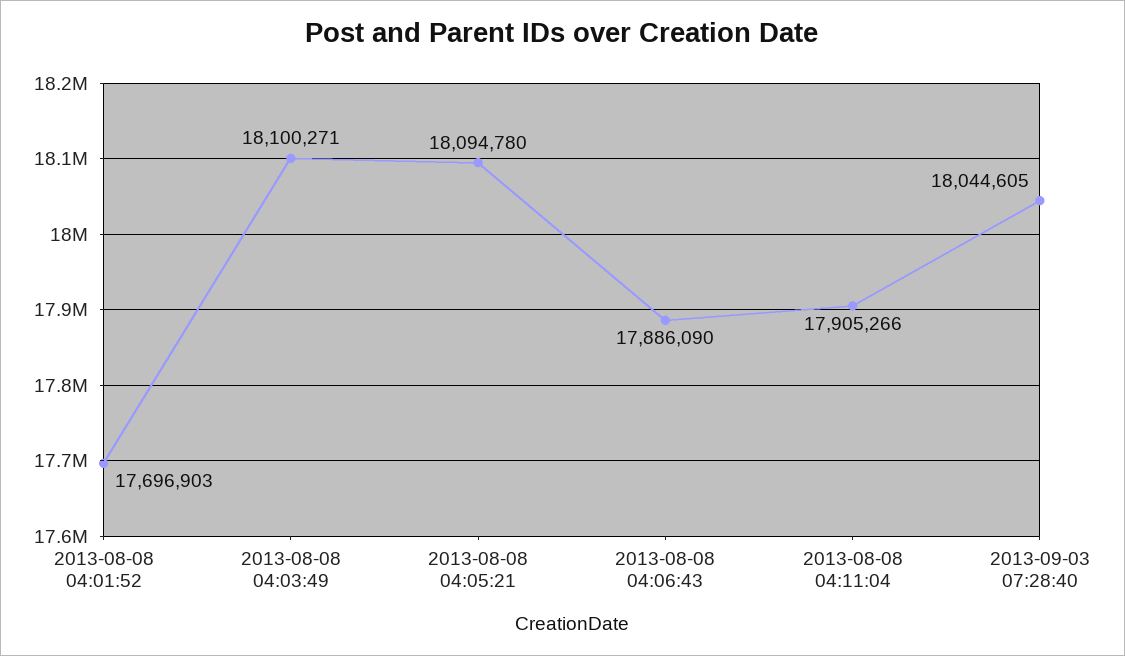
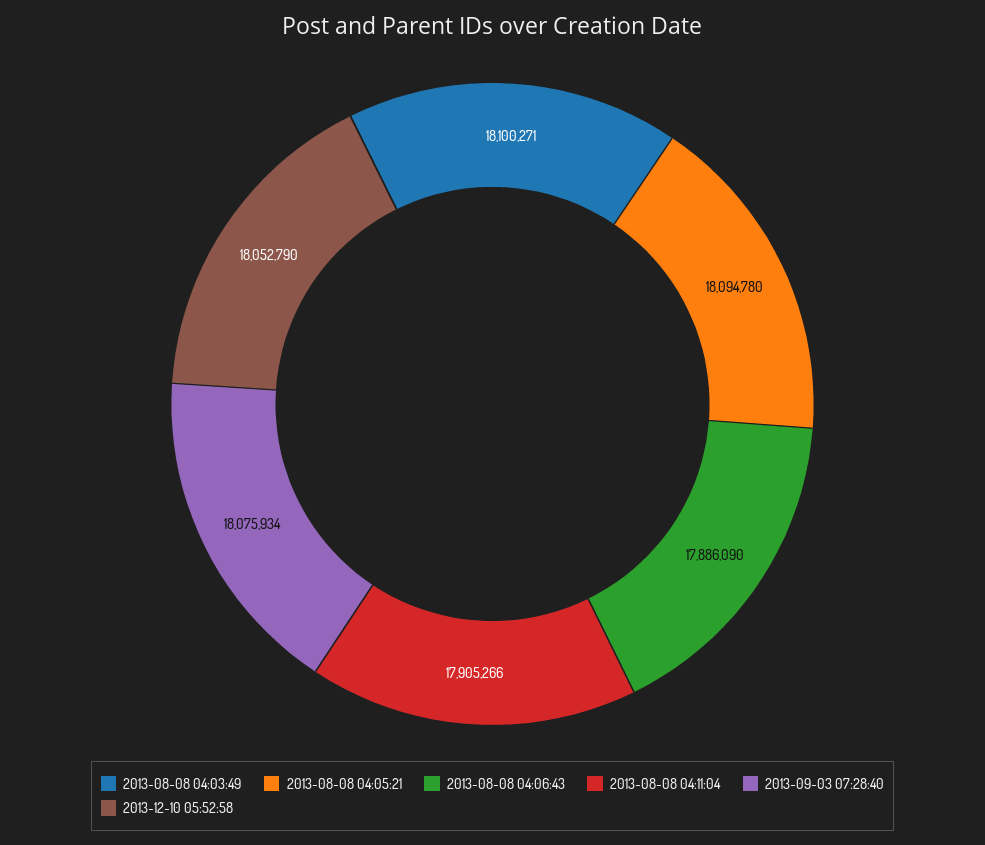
2013-08-08 04:01:52: 17696903 -> none
2013-09-03 07:28:40: 18044605 -> 18075934
2013-12-10 05:52:58: none -> 18052790

